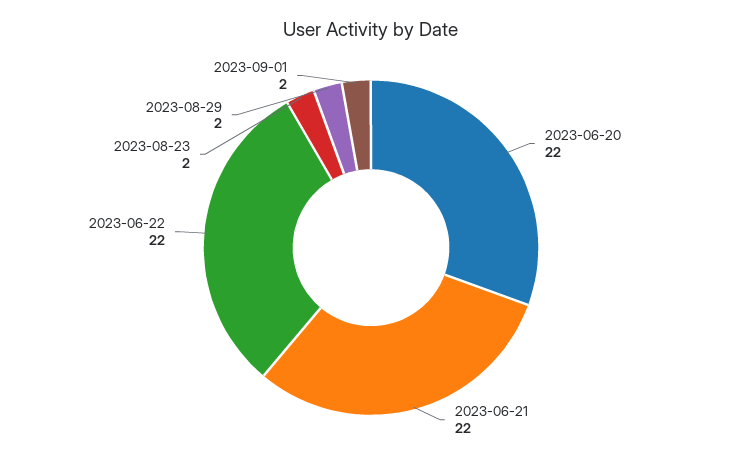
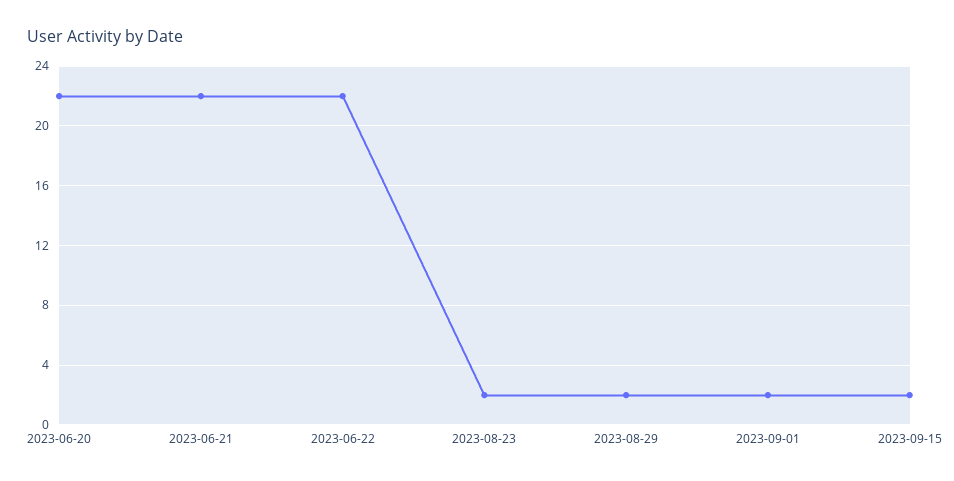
2023-09-15: none -> 2

